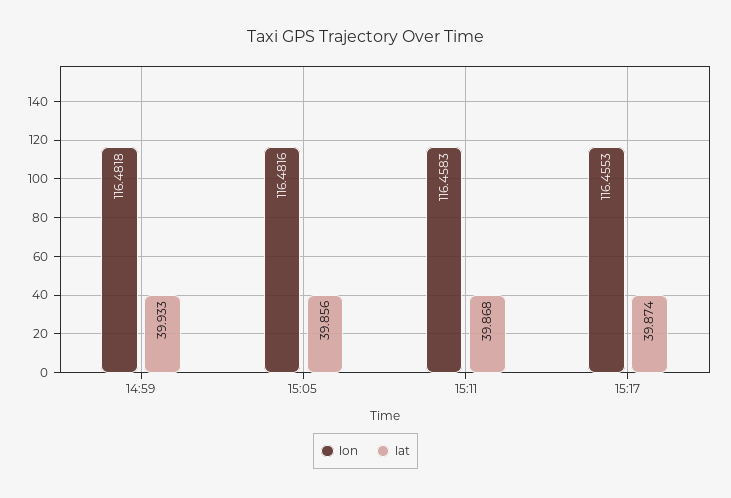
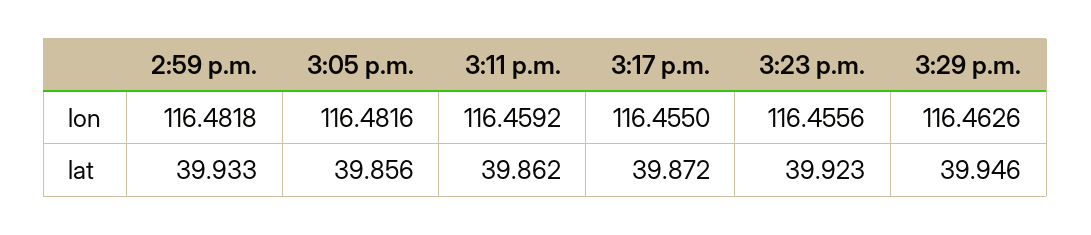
lon, 15:11: 116.4583 -> 116.4592
lat, 15:11: 39.868 -> 39.862
lon, 15:17: 116.4553 -> 116.455
lat, 15:17: 39.874 -> 39.872
lon, 3:23 p.m.: none -> 116.4556
lon, 3:29 p.m.: none -> 116.4626
lat, 3:23 p.m.: none -> 39.923
lat, 3:29 p.m.: none -> 39.946

